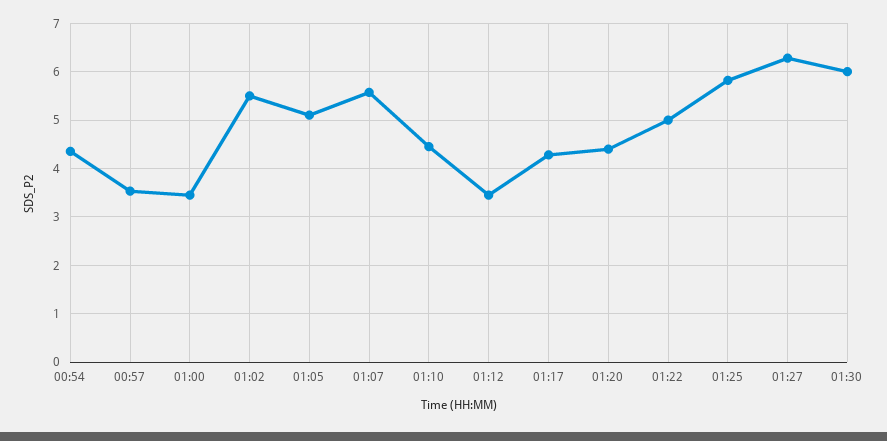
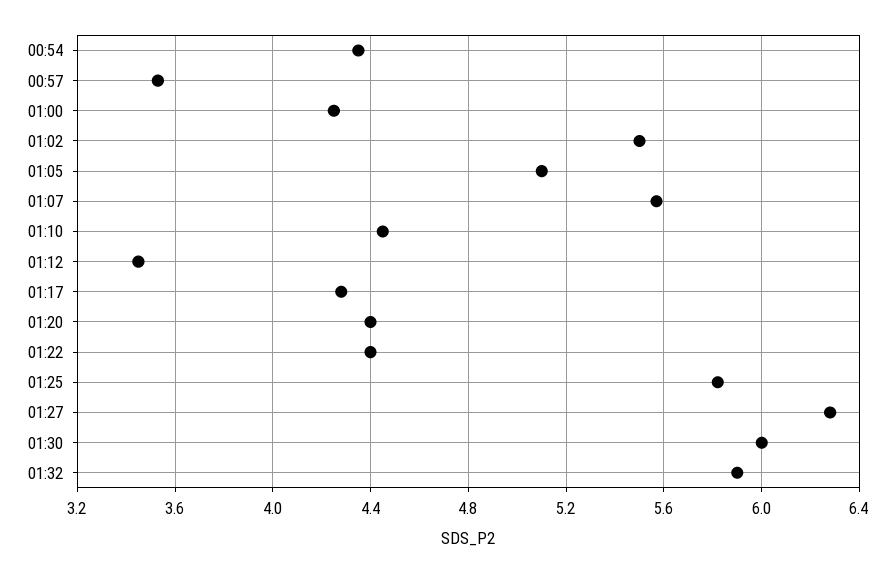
01:00: 3.4 -> 4.25
01:22: 5 -> 4.4
01:32: none -> 5.9

